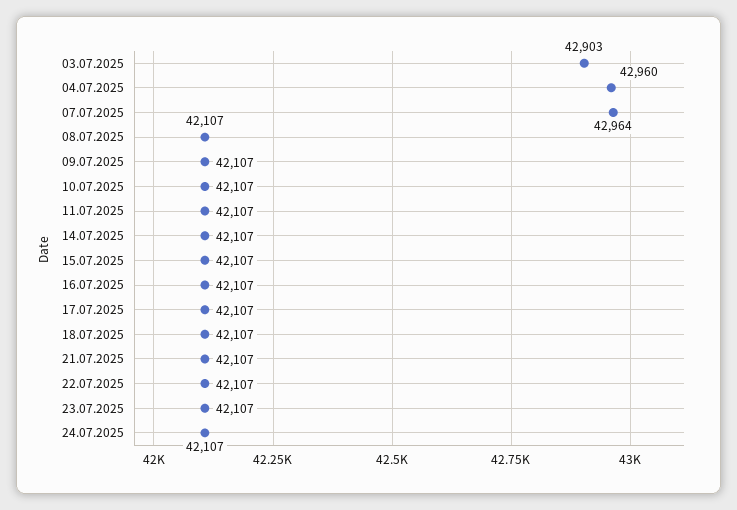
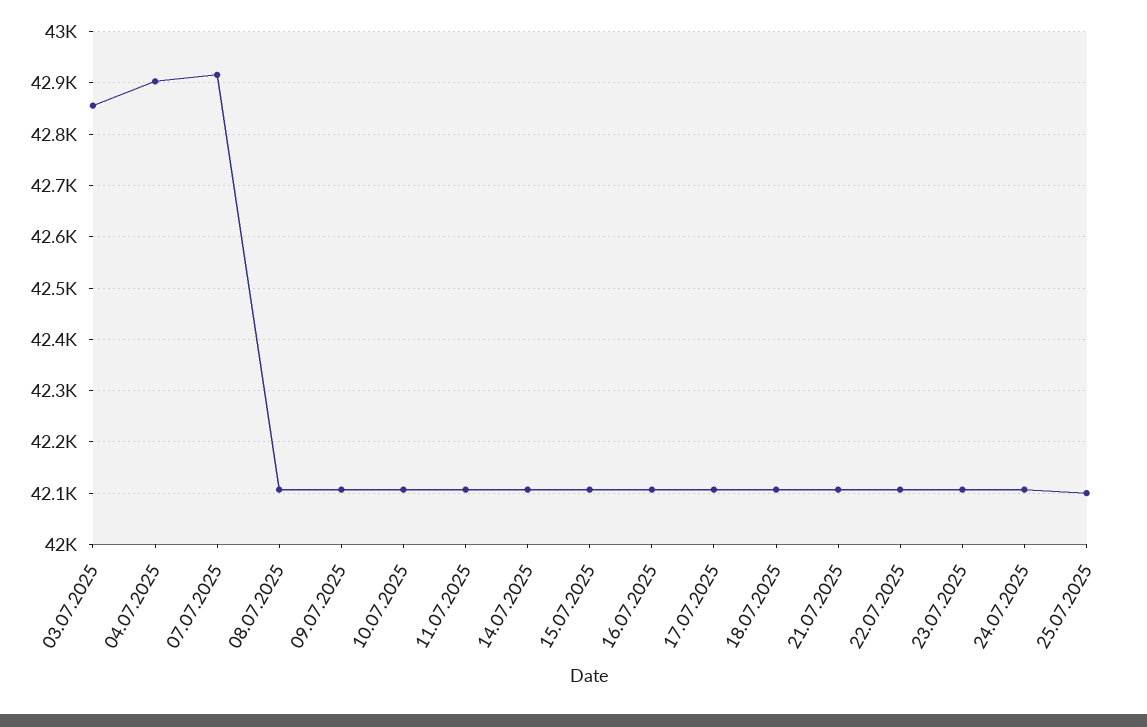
03.07.2025: 42903 -> 42860
04.07.2025: 42960 -> 42900
07.07.2025: 42964 -> 42920
25.07.2025: none -> 42100

